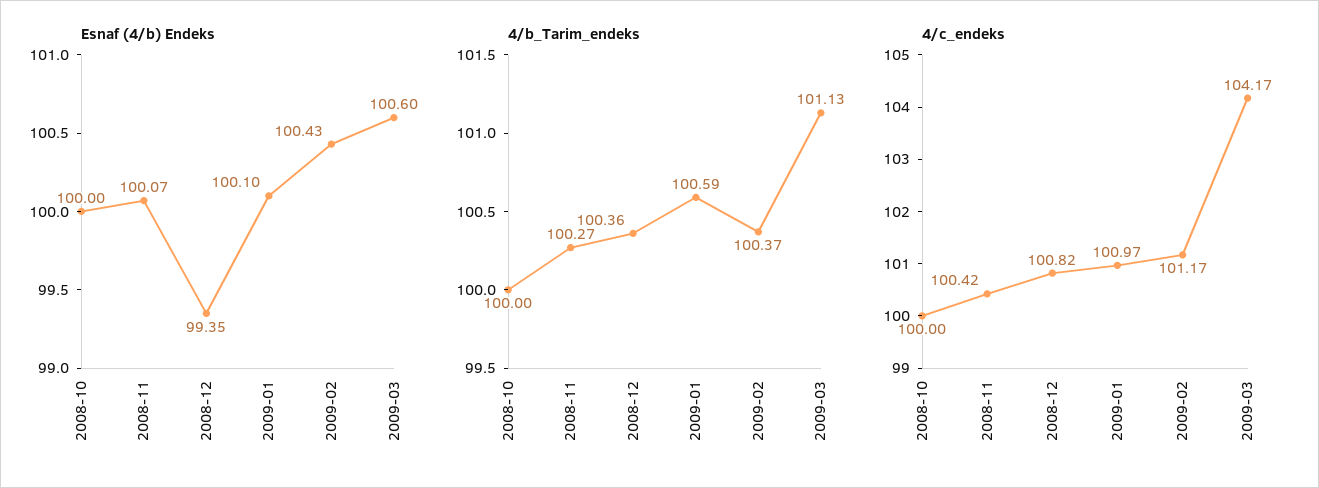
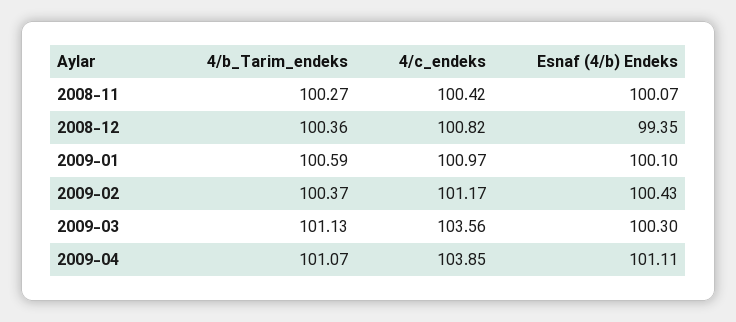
Esnaf (4/b) Endeks, 2008-10: 100 -> none
Esnaf (4/b) Endeks, 2009-03: 100.6 -> 100.3
4/b_Tarim_endeks, 2008-10: 100 -> none
4/c_endeks, 2008-10: 100 -> none
4/c_endeks, 2009-03: 104.17 -> 103.56
4/b_Tarim_endeks, 2009-04: none -> 101.07
4/c_endeks, 2009-04: none -> 103.85
Esnaf (4/b) Endeks, 2009-04: none -> 101.11

